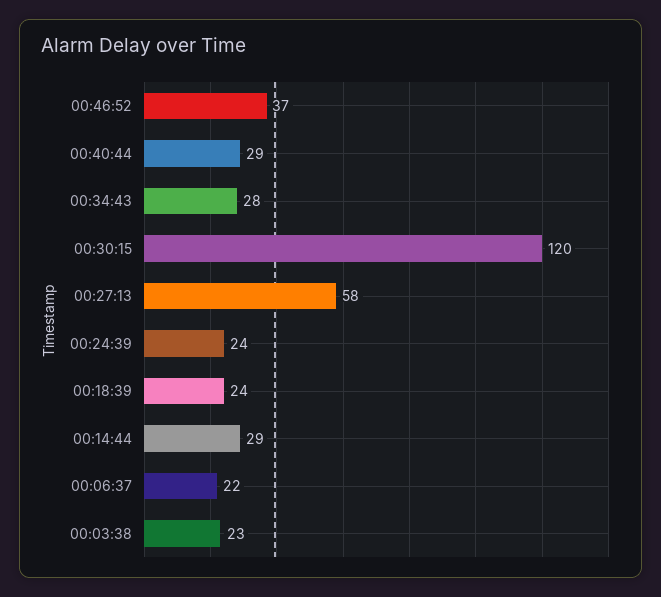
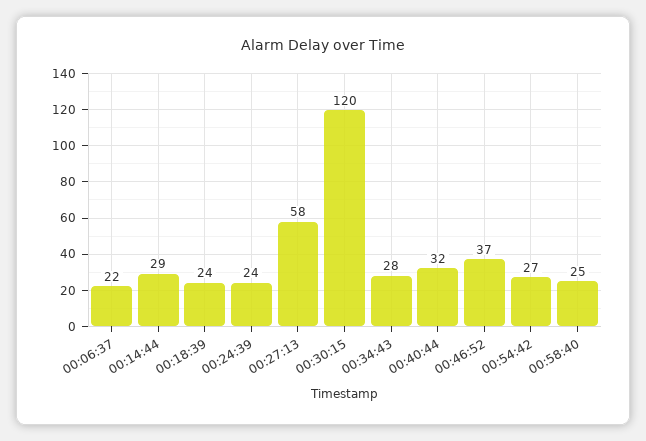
00:40:44: 29 -> 32
00:03:38: 23 -> none
00:54:42: none -> 27
00:58:40: none -> 25

